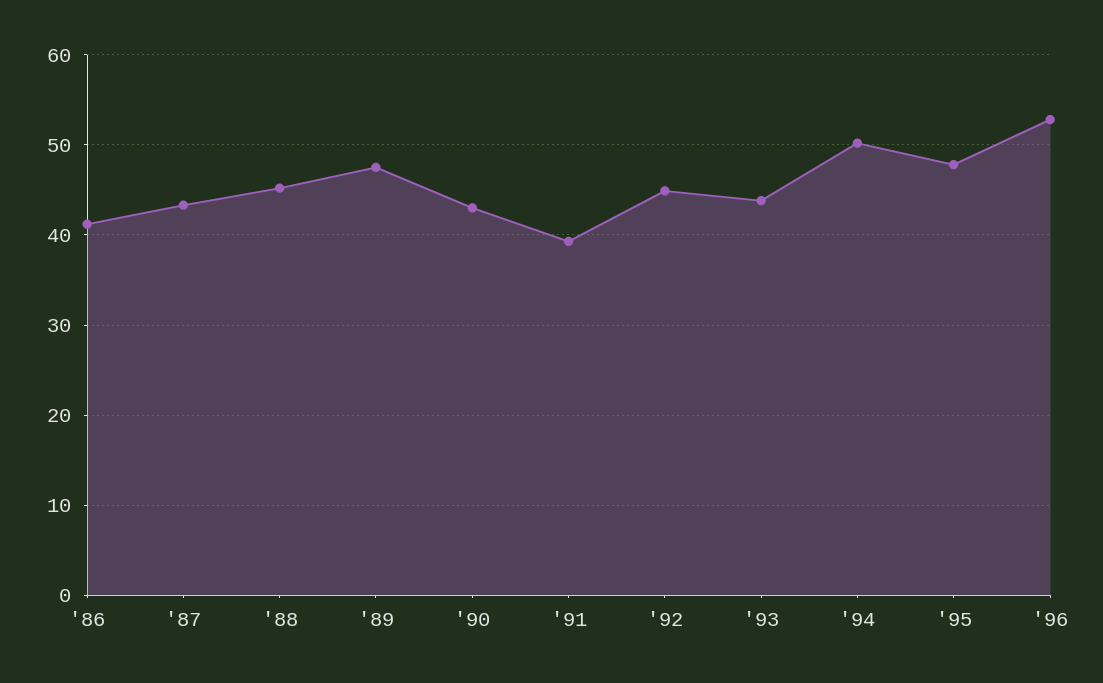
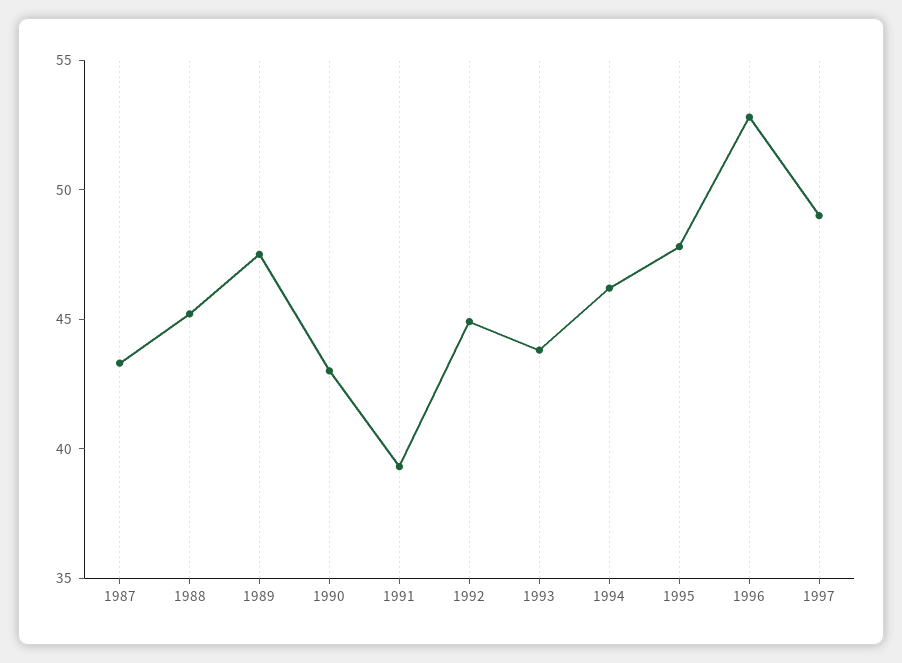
'86: 41 -> none
'94: 50 -> 46
1997: none -> 49

